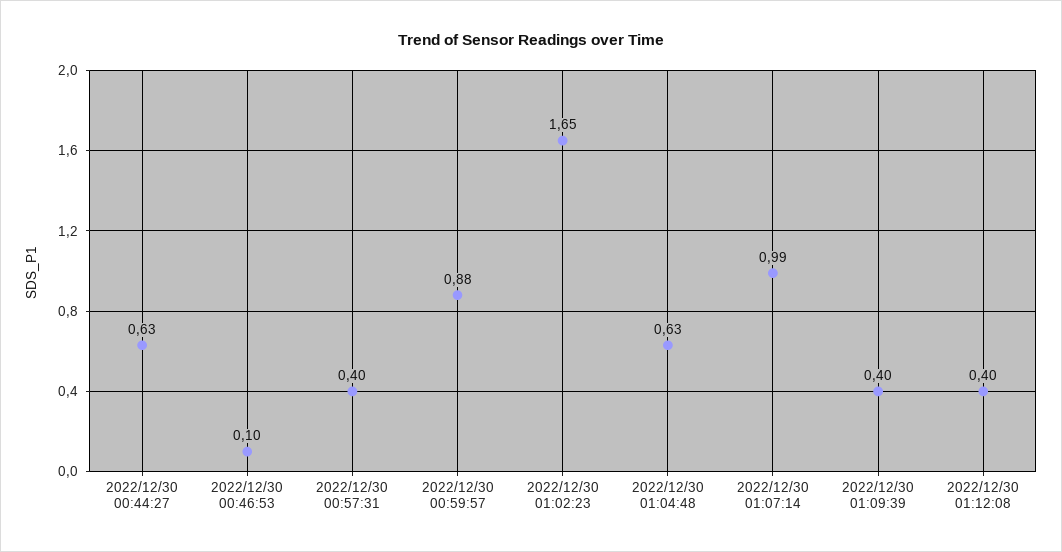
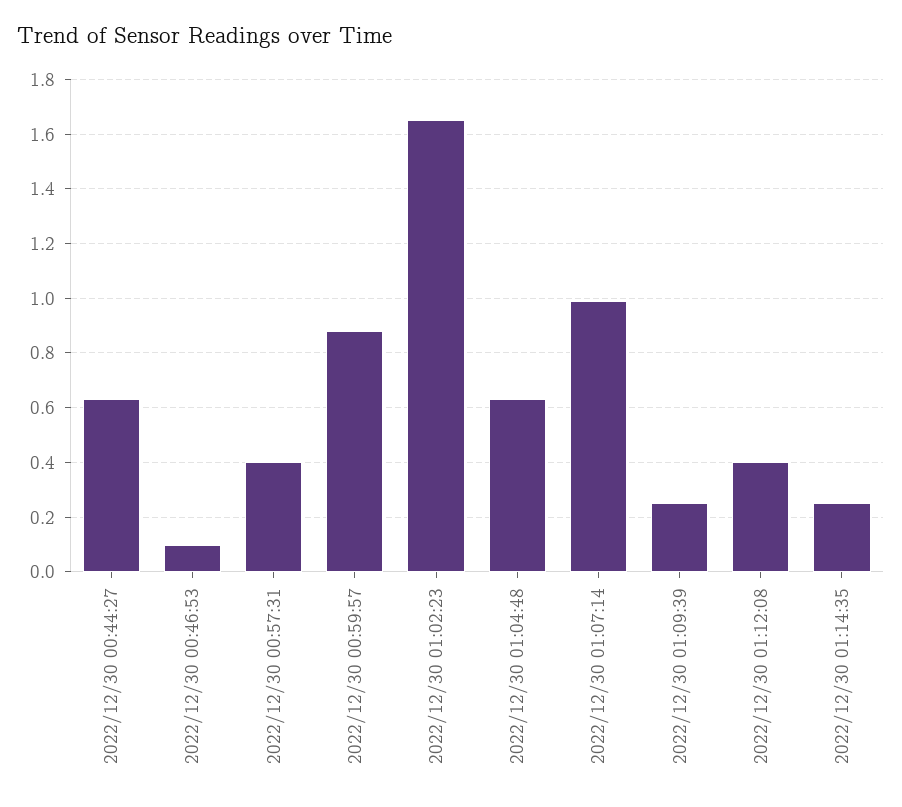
2022/12/30 01:09:39: 0.4 -> 0.25
2022/12/30 01:14:35: none -> 0.25

